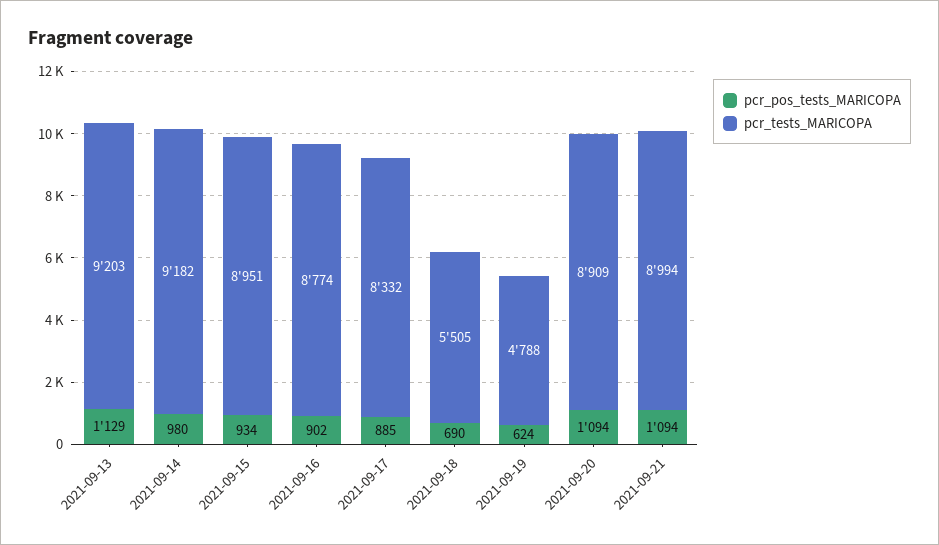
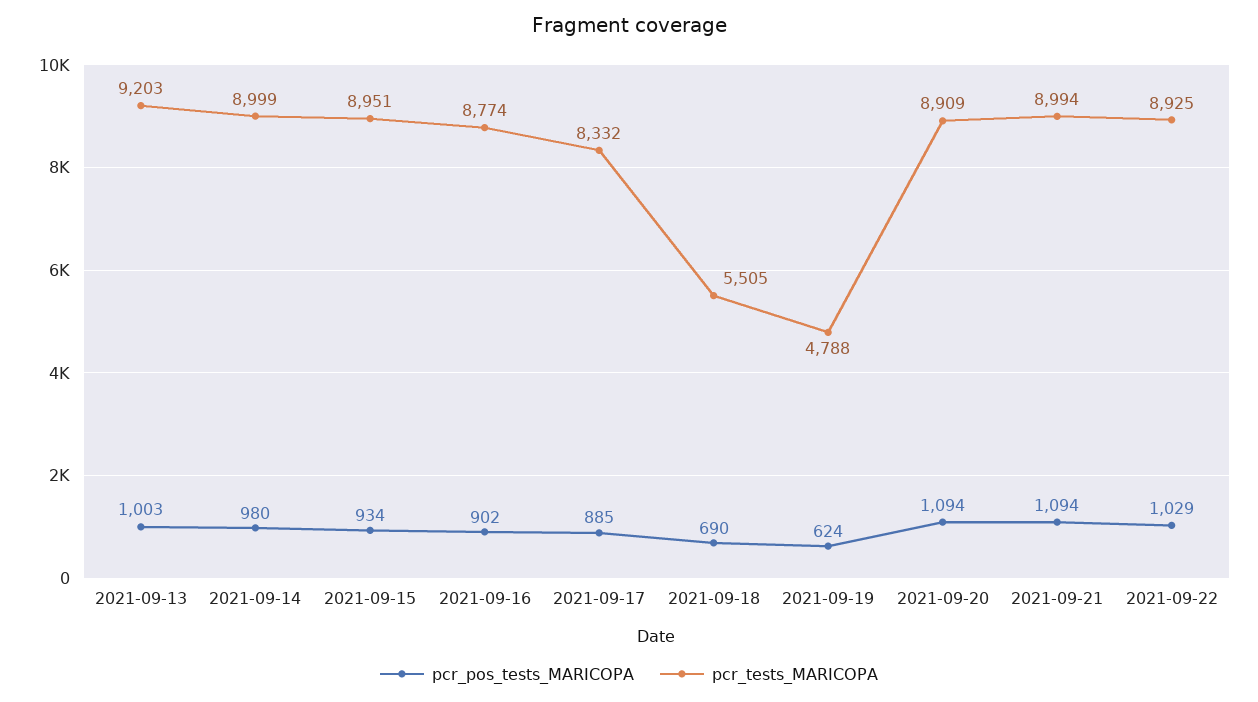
pcr_pos_tests_MARICOPA, 2021-09-13: 1129 -> 1003
pcr_tests_MARICOPA, 2021-09-14: 9182 -> 8999
pcr_pos_tests_MARICOPA, 2021-09-22: none -> 1029
pcr_tests_MARICOPA, 2021-09-22: none -> 8925

